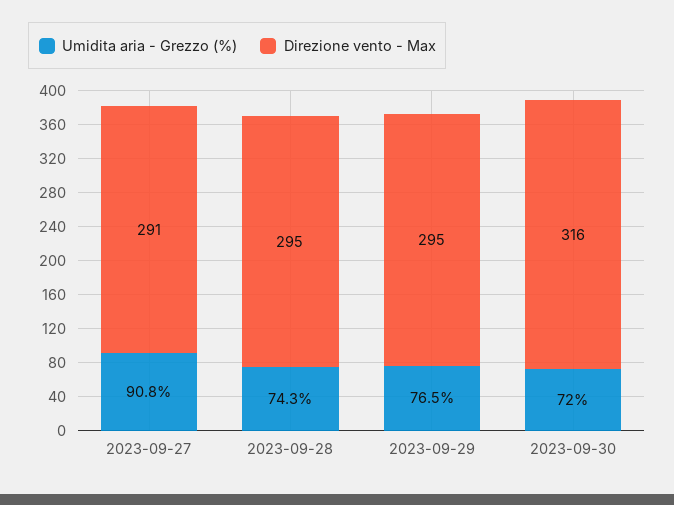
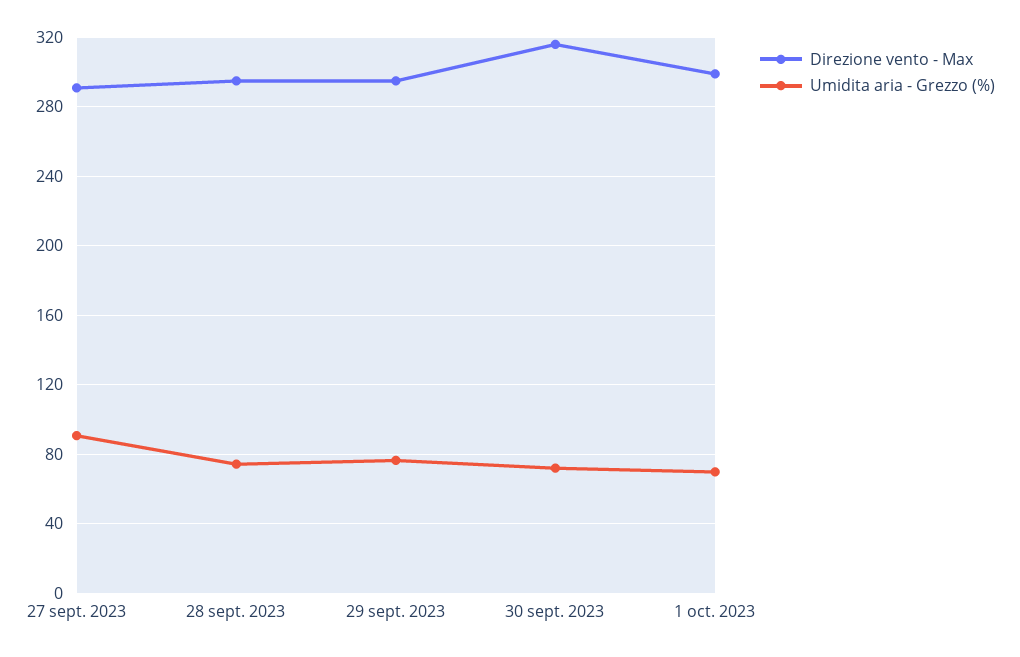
Direzione vento - Max, 1 oct. 2023: none -> 300
Umidita aria - Grezzo (%), 1 oct. 2023: none -> 70

